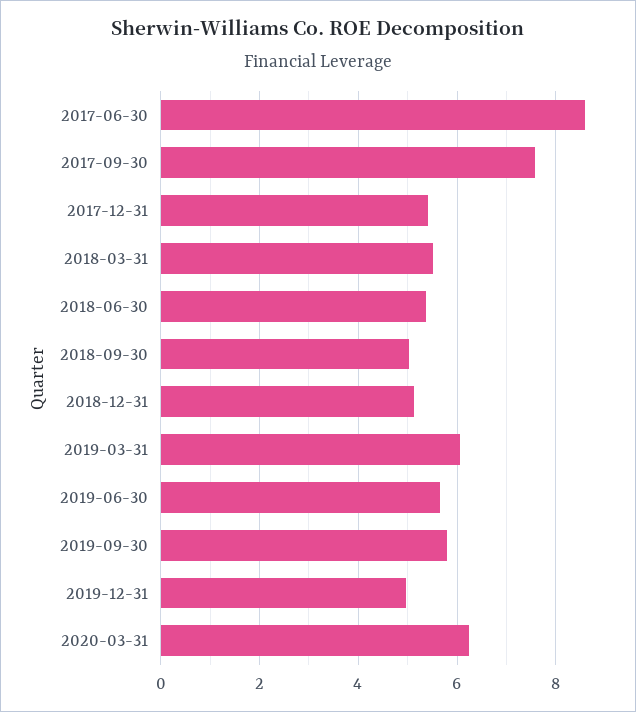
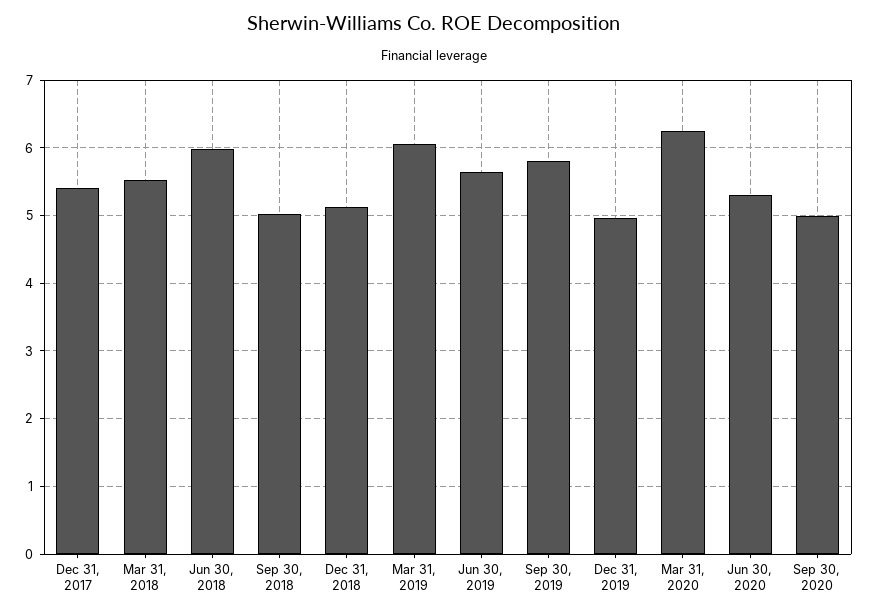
2017-06-30: 8.6 -> none
2017-09-30: 7.6 -> none
2018-06-30: 5.4 -> 6
Jun 30, 2020: none -> 5.3
Sep 30, 2020: none -> 5

